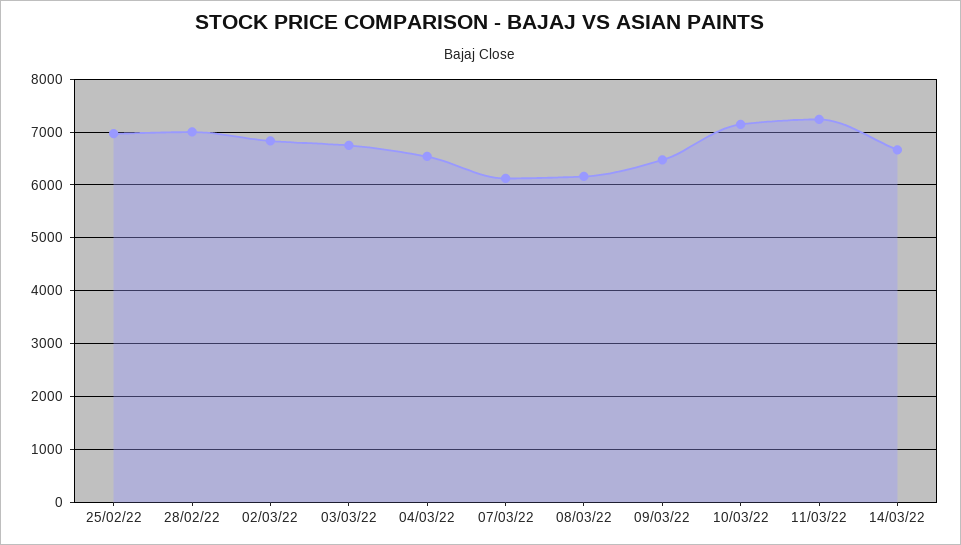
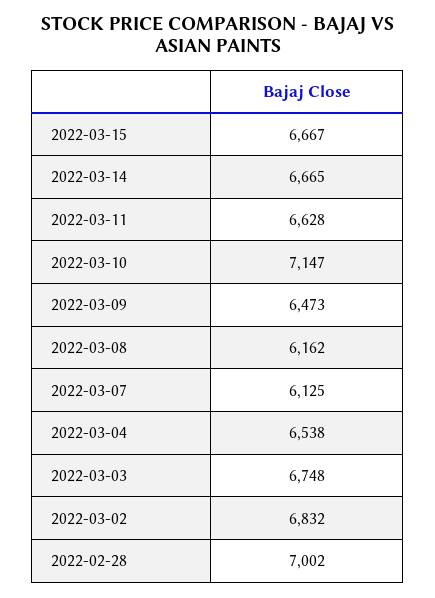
25/02/22: 7000 -> none
11/03/22: 7200 -> 6628
2022-03-15: none -> 6667

